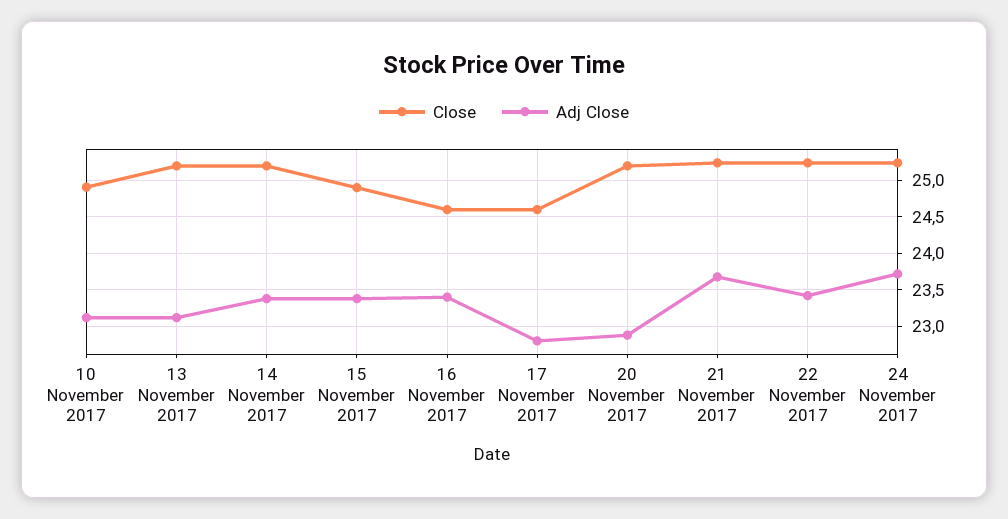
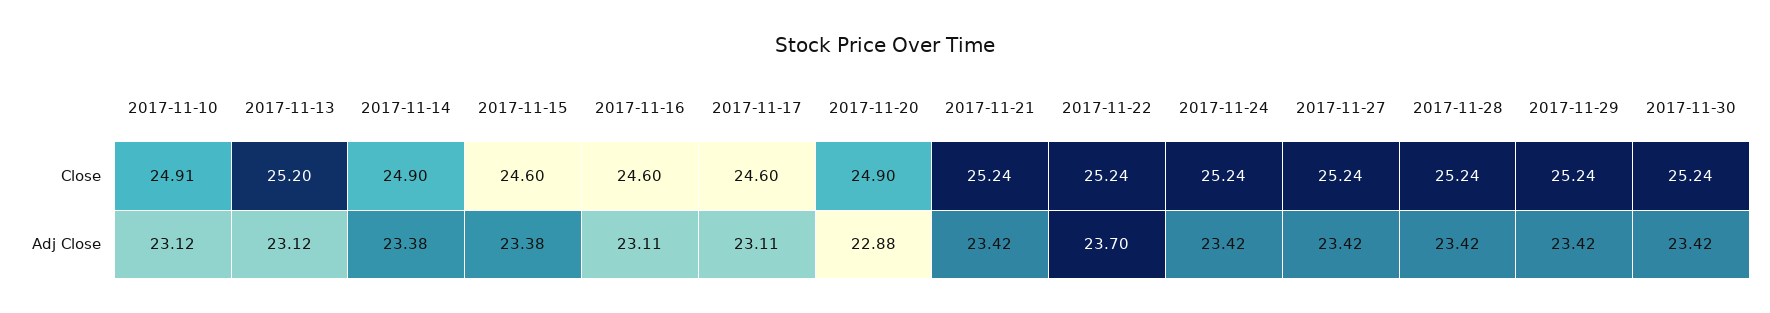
Close, 14 November 2017: 25.2 -> 24.9
Close, 15 November 2017: 24.9 -> 24.6
Adj Close, 16 November 2017: 23.4 -> 23.11
Adj Close, 17 November 2017: 22.8 -> 23.11
Close, 20 November 2017: 25.2 -> 24.9
Adj Close, 21 November 2017: 23.7 -> 23.42
Adj Close, 22 November 2017: 23.4 -> 23.7
Adj Close, 24 November 2017: 23.7 -> 23.42
Close, 2017-11-27: none -> 25.24
Close, 2017-11-28: none -> 25.24
Close, 2017-11-29: none -> 25.24
Close, 2017-11-30: none -> 25.24
Adj Close, 2017-11-27: none -> 23.42
Adj Close, 2017-11-28: none -> 23.42
Adj Close, 2017-11-29: none -> 23.42
Adj Close, 2017-11-30: none -> 23.42

